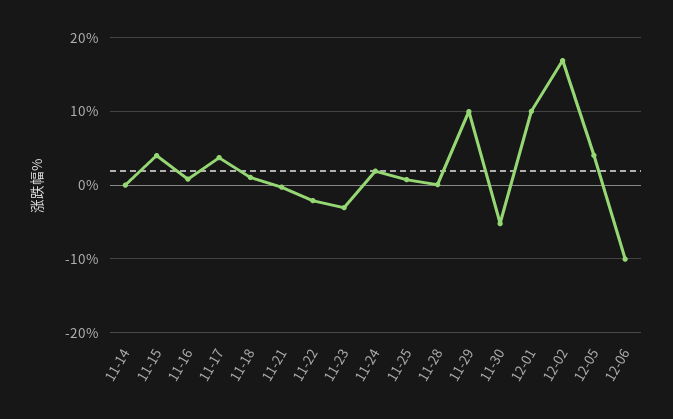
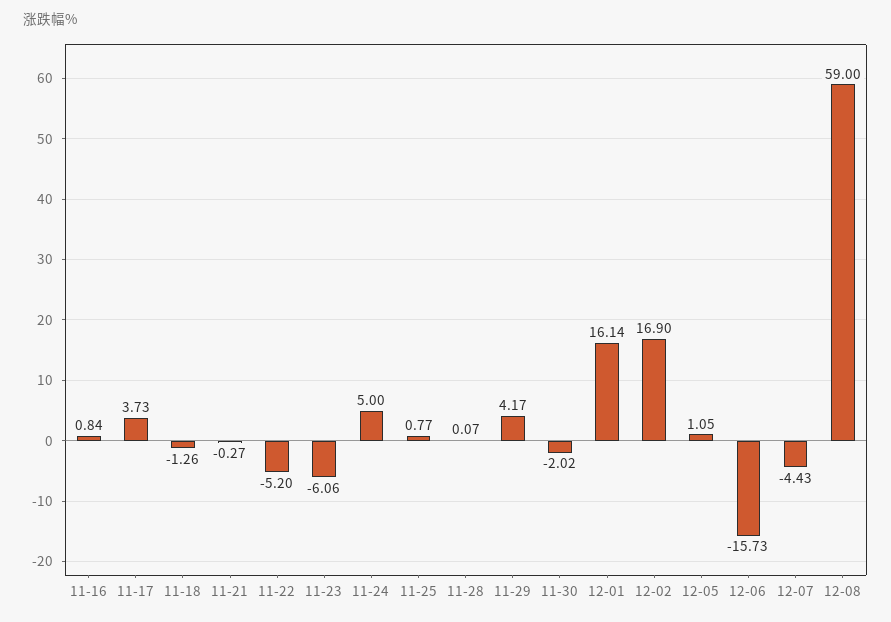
11-14: 0 -> none
11-15: 4 -> none
11-18: 1 -> -1.26
11-22: -2 -> -5.2
11-23: -3 -> -6.06
11-24: 2 -> 5
11-29: 10 -> 4.17
11-30: -5 -> -2.02
12-01: 10 -> 16.14
12-05: 4 -> 1.05
12-06: -10 -> -15.73
12-07: none -> -4.43
12-08: none -> 59

